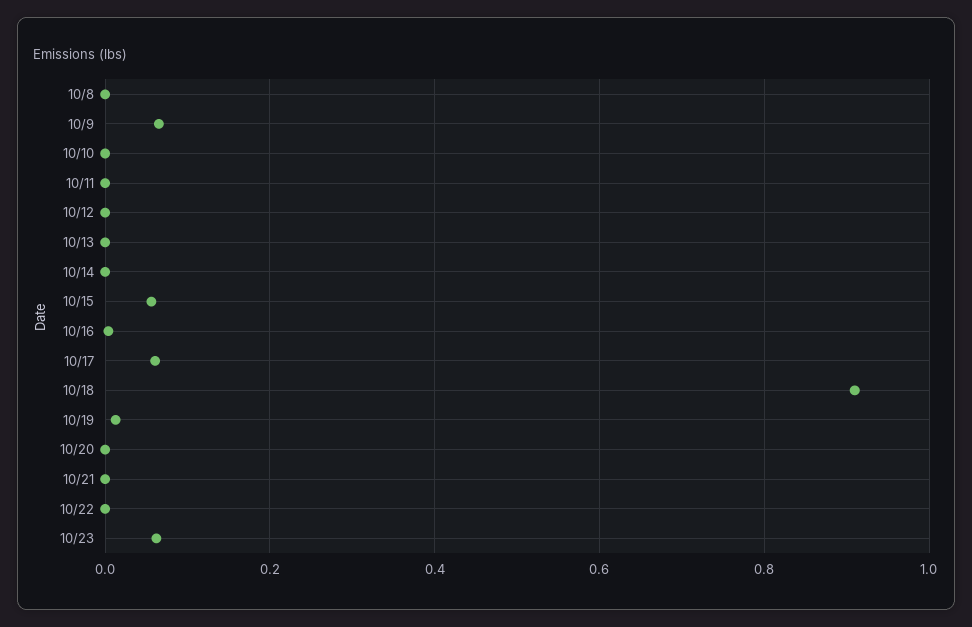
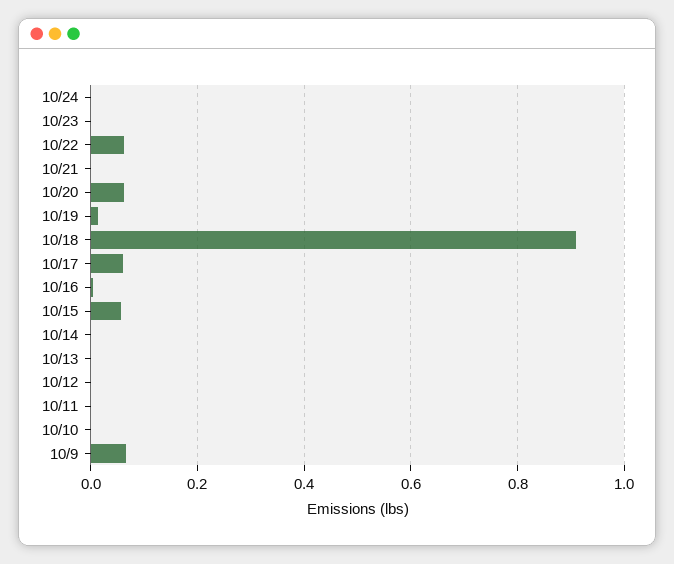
10/8: 0 -> none
10/20: 0 -> 0.06
10/22: 0 -> 0.06
10/23: 0.06 -> 0
10/24: none -> 0

